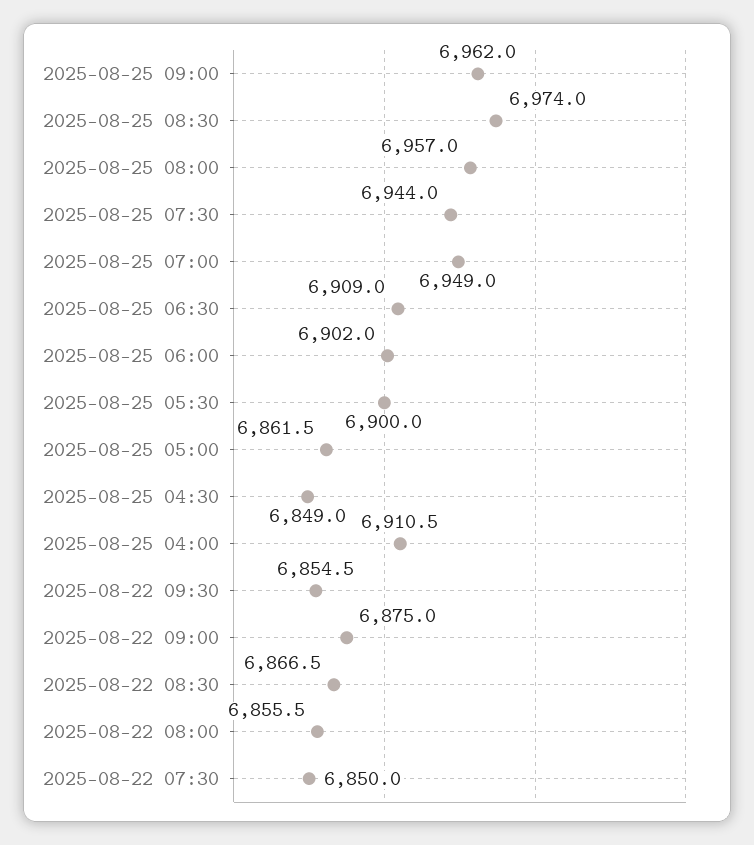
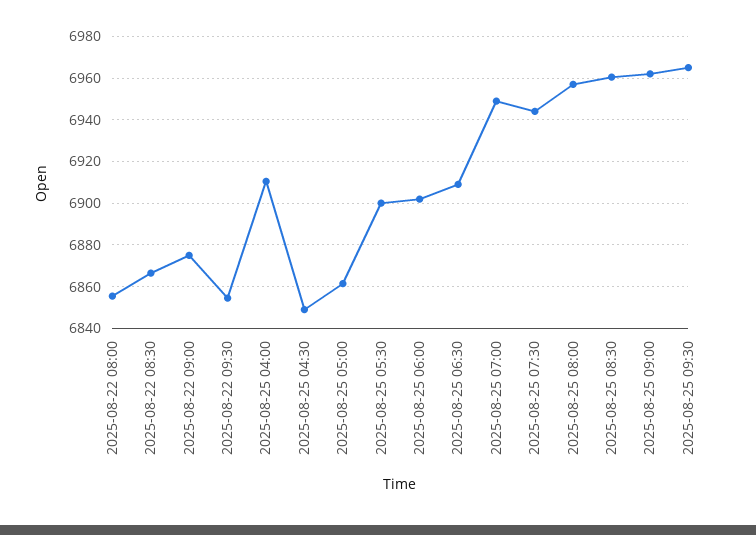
2025-08-25 08:30: 6974 -> 6960
2025-08-22 07:30: 6850 -> none
2025-08-25 09:30: none -> 6965

